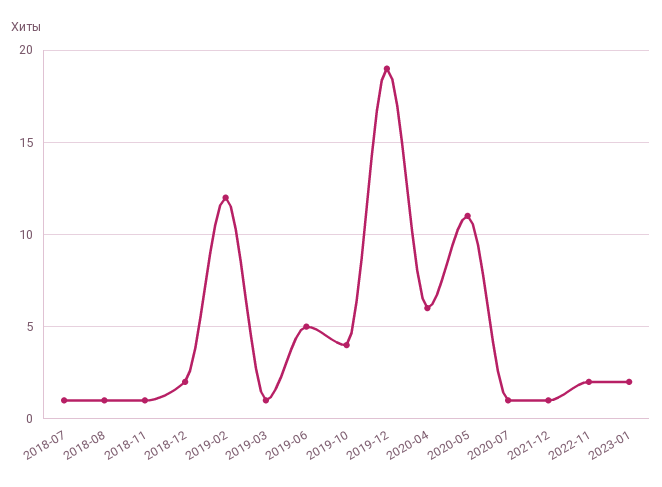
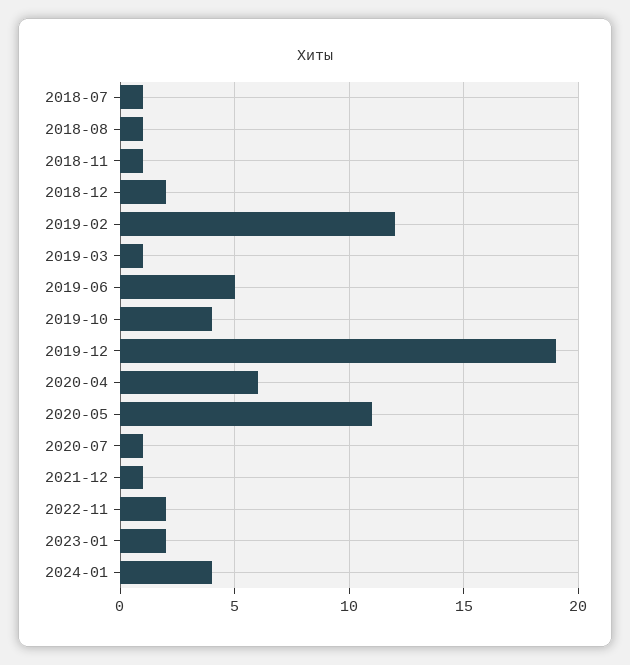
2024-01: none -> 4

